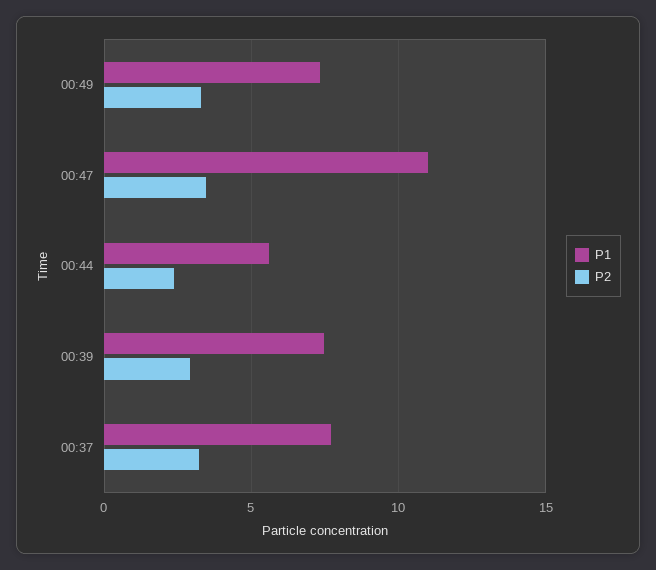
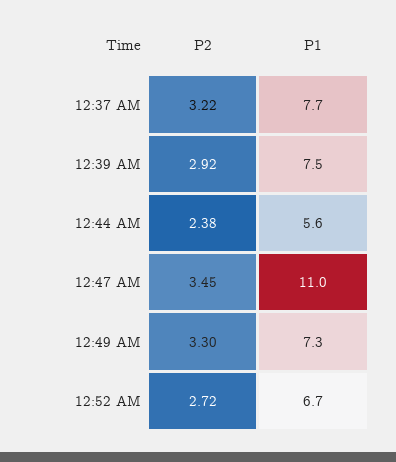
P2, 12:52 AM: none -> 2.72
P1, 12:52 AM: none -> 6.7

